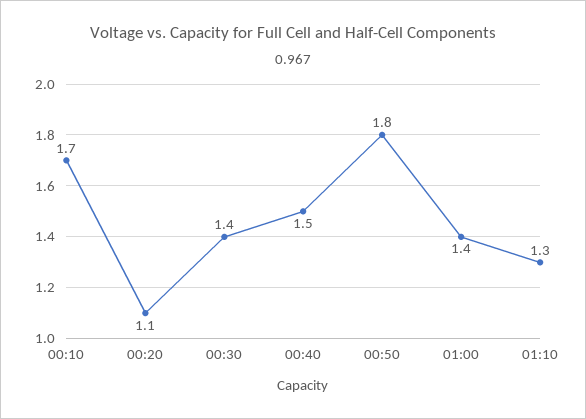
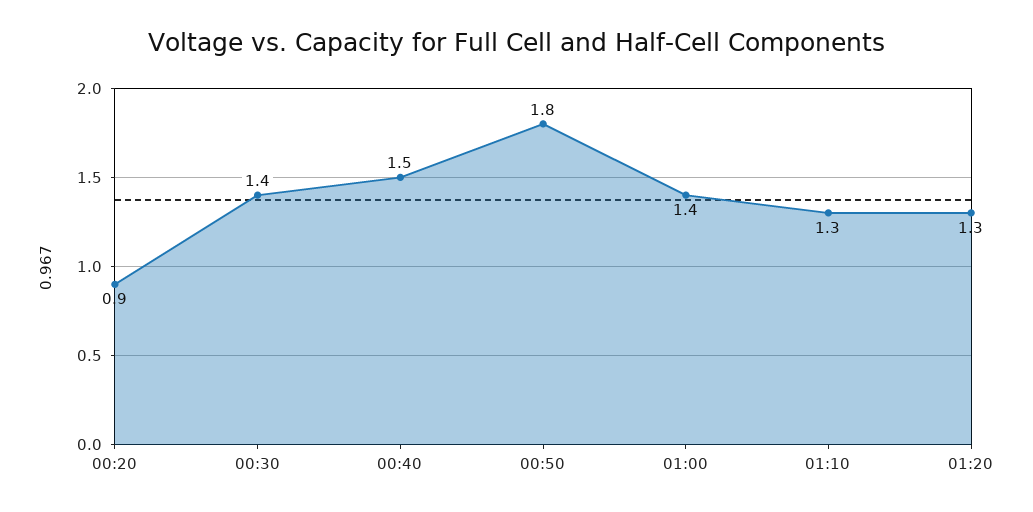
00:10: 1.7 -> none
00:20: 1.1 -> 0.9
01:20: none -> 1.3

